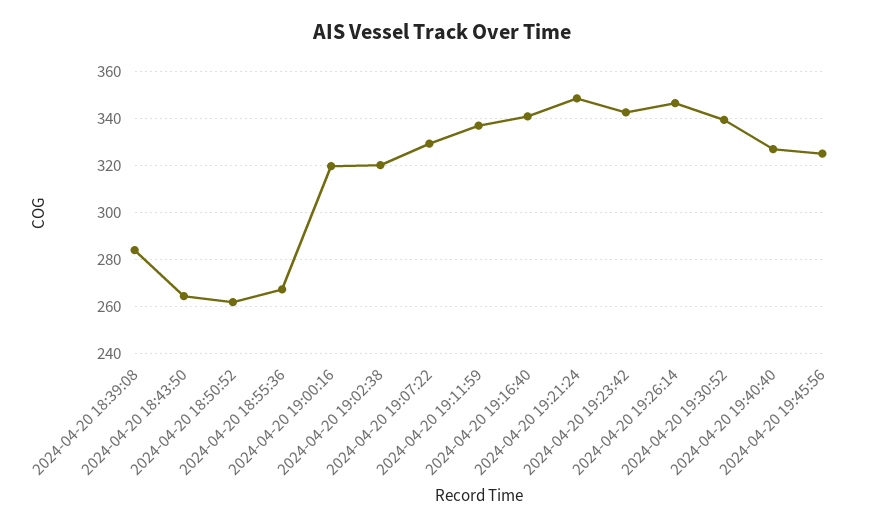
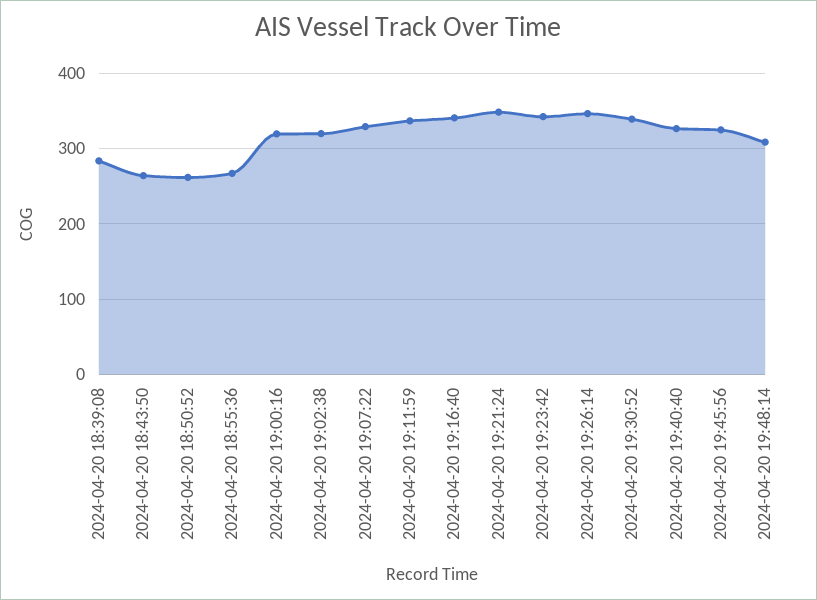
2024-04-20 19:48:14: none -> 310

